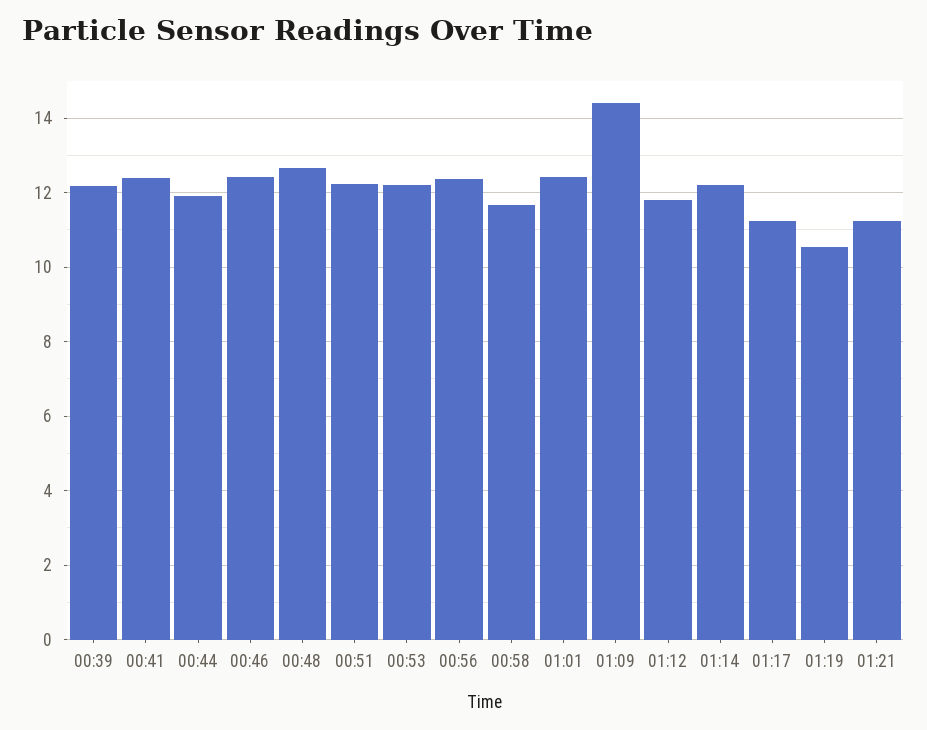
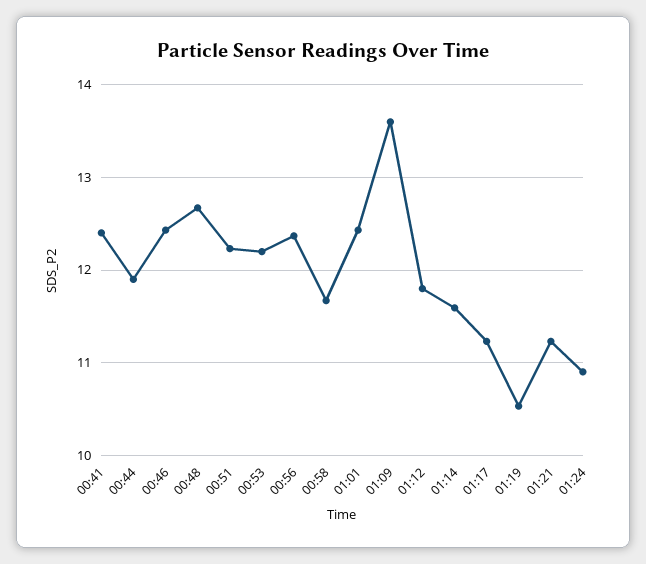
00:39: 12.2 -> none
01:09: 14.4 -> 13.6
01:14: 12.2 -> 11.6
01:24: none -> 10.9

